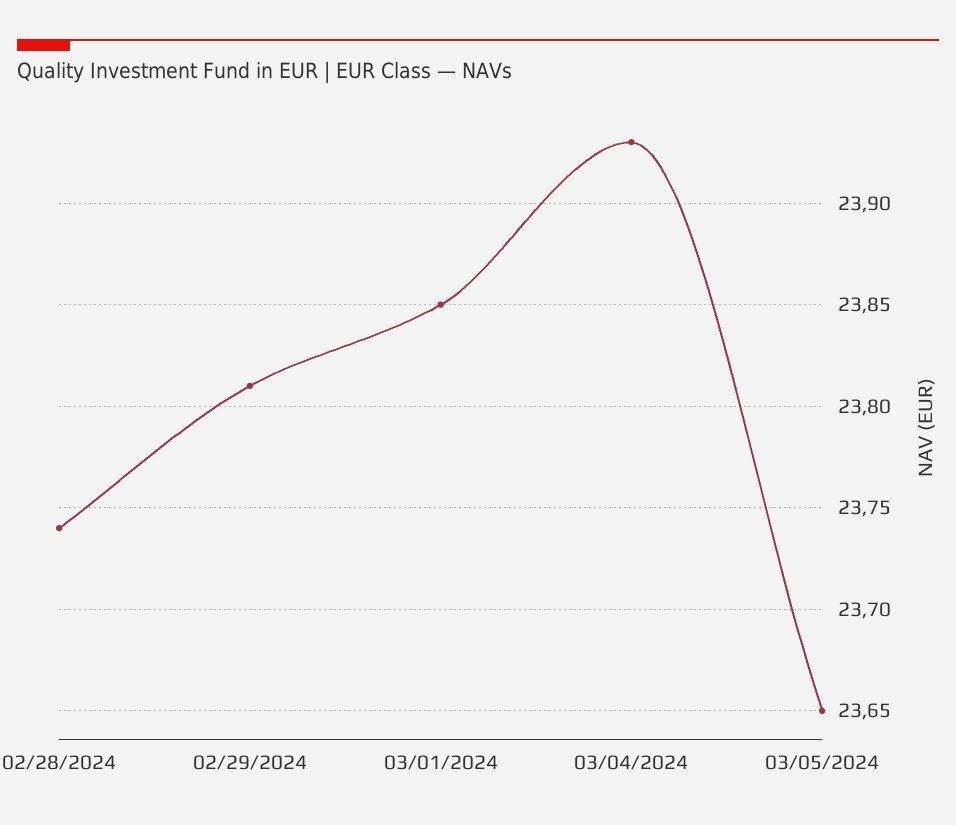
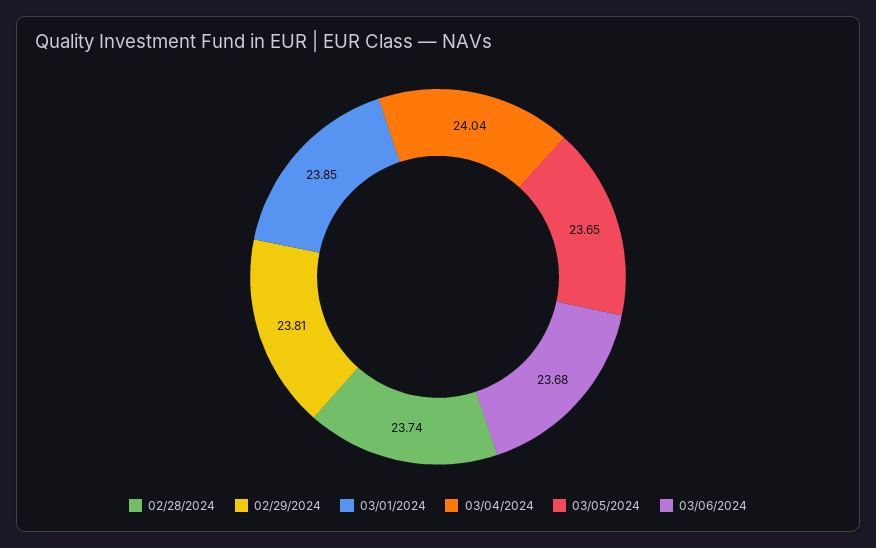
03/04/2024: 23.93 -> 24.04
03/06/2024: none -> 23.68

